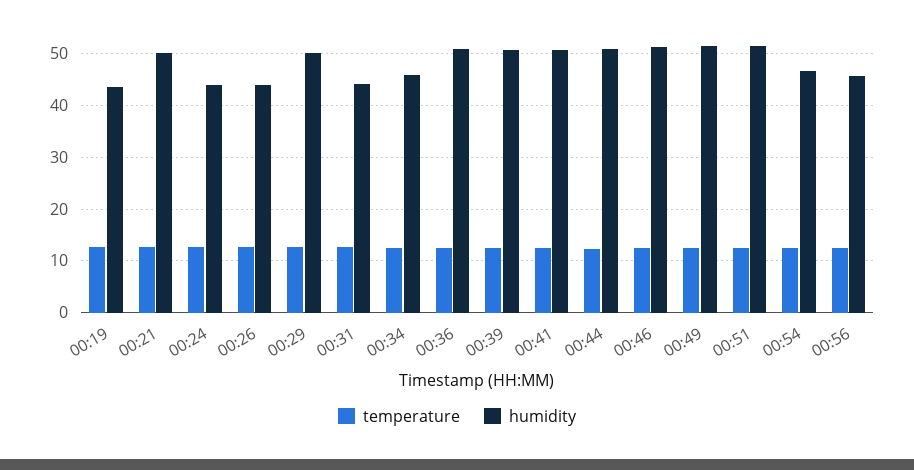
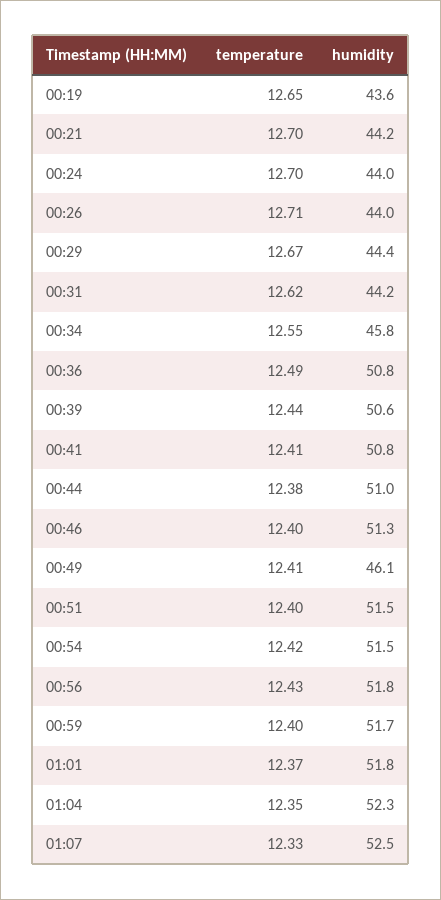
humidity, 00:21: 50 -> 44.2
humidity, 00:29: 50 -> 44.4
humidity, 00:49: 52 -> 46.1
humidity, 00:54: 46 -> 51.5
humidity, 00:56: 46 -> 51.8
temperature, 00:59: none -> 12.4
humidity, 00:59: none -> 51.7
temperature, 01:01: none -> 12.37
humidity, 01:01: none -> 51.8
temperature, 01:04: none -> 12.35
humidity, 01:04: none -> 52.3
temperature, 01:07: none -> 12.33
humidity, 01:07: none -> 52.5

